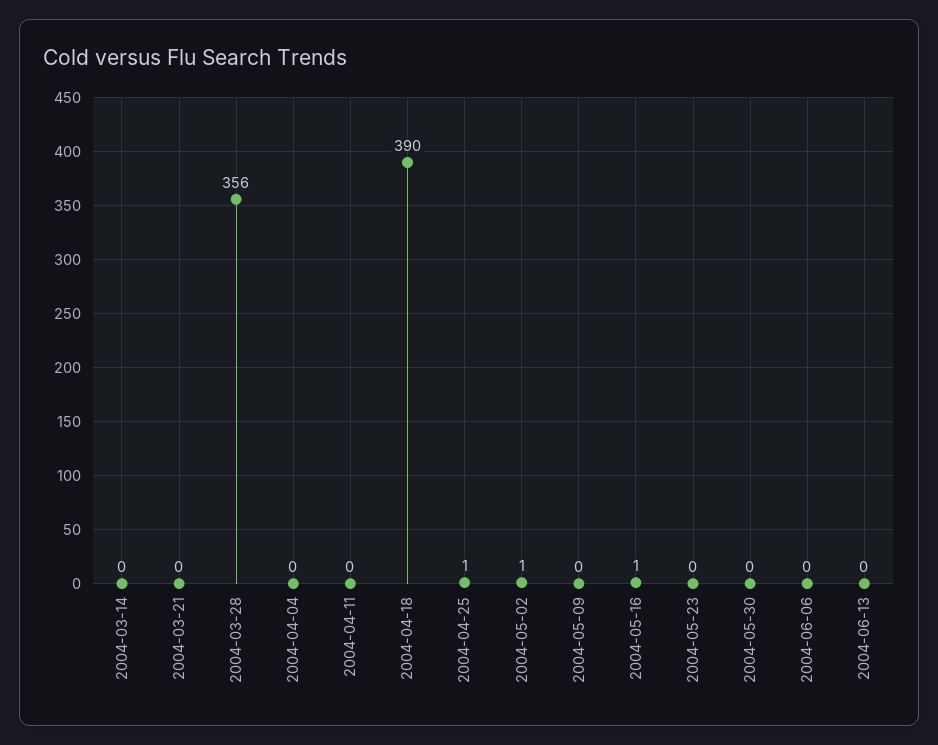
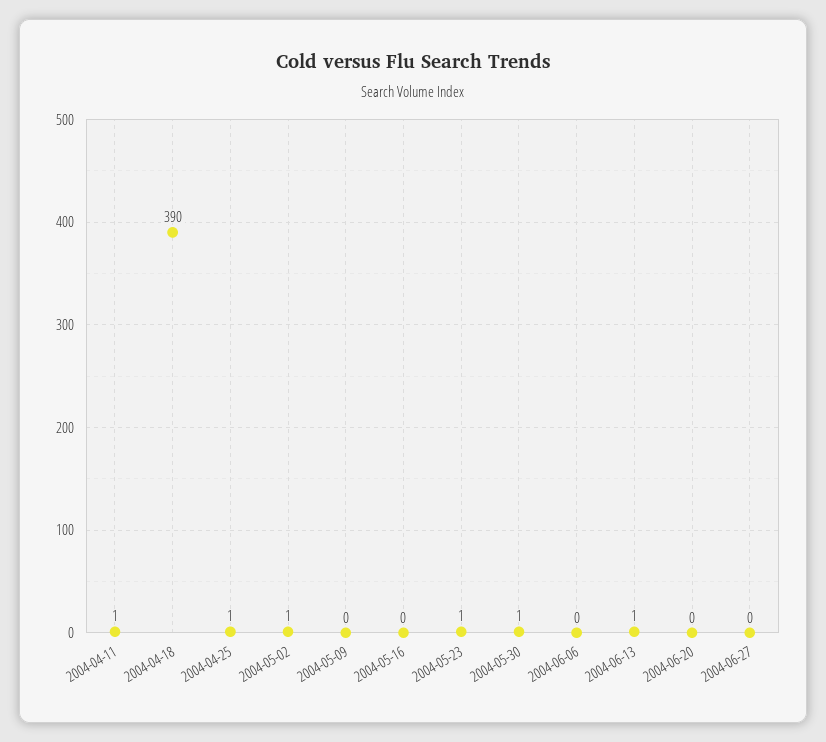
2004-03-14: 0 -> none
2004-03-21: 0 -> none
2004-03-28: 356 -> none
2004-04-04: 0 -> none
2004-04-11: 0 -> 1
2004-05-16: 1 -> 0
2004-05-23: 0 -> 1
2004-05-30: 0 -> 1
2004-06-13: 0 -> 1
2004-06-20: none -> 0
2004-06-27: none -> 0

